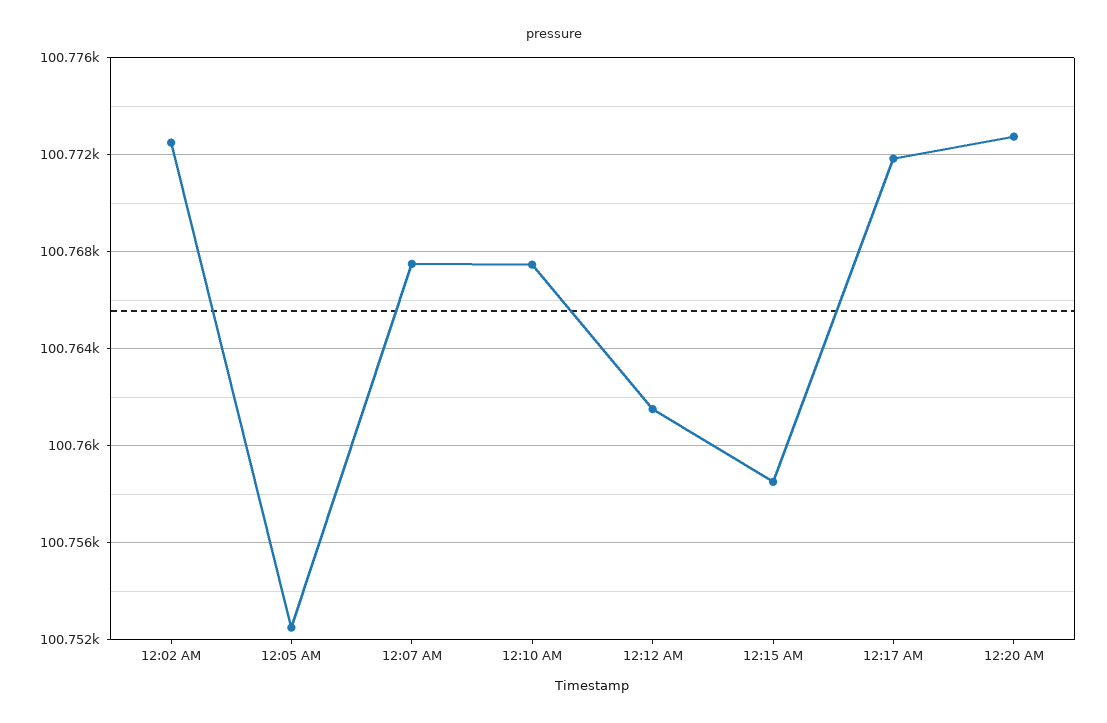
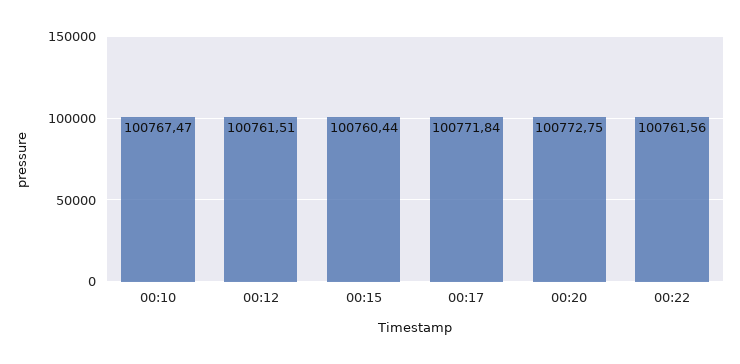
12:02 AM: 100772.5 -> none
12:05 AM: 100752.5 -> none
12:07 AM: 100767.5 -> none
12:15 AM: 100758.5 -> 100760.44
00:22: none -> 100761.56

